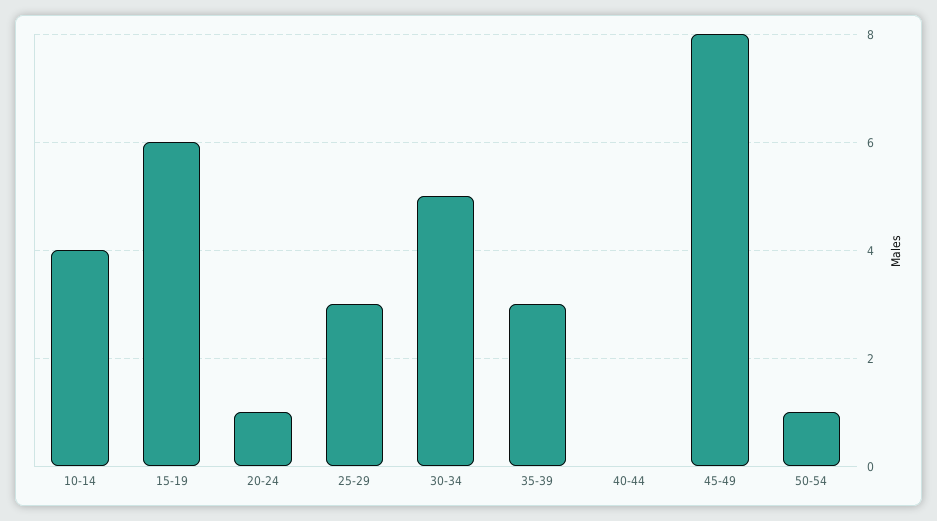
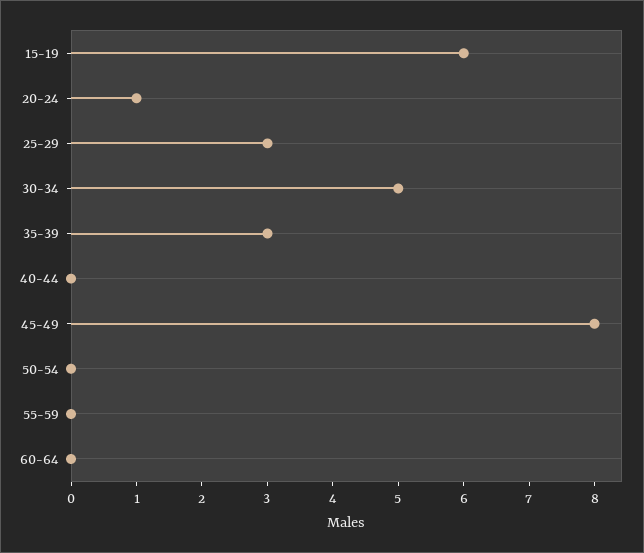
10-14: 4 -> none
50-54: 1 -> 0
55-59: none -> 0
60-64: none -> 0

